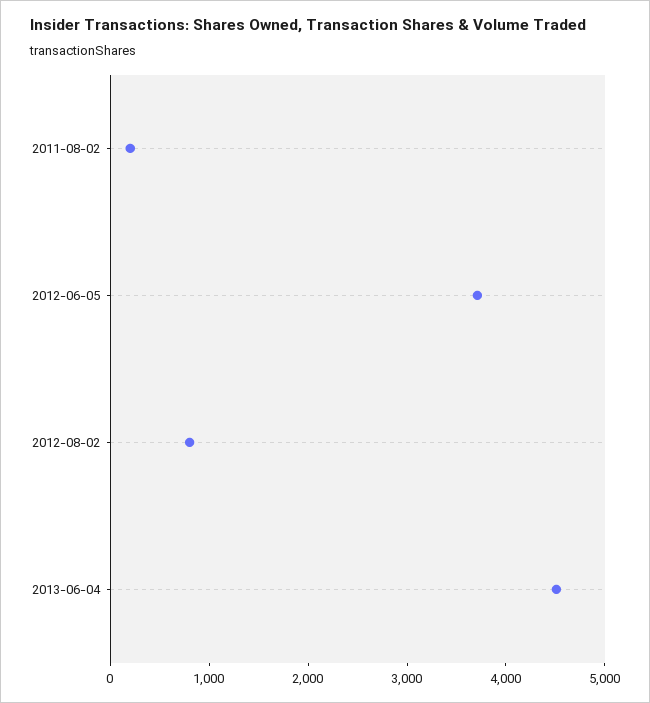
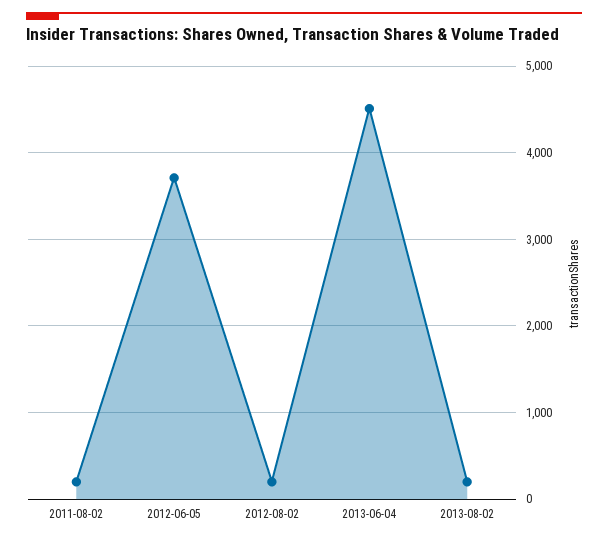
2012-08-02: 800 -> 200
2013-08-02: none -> 200

